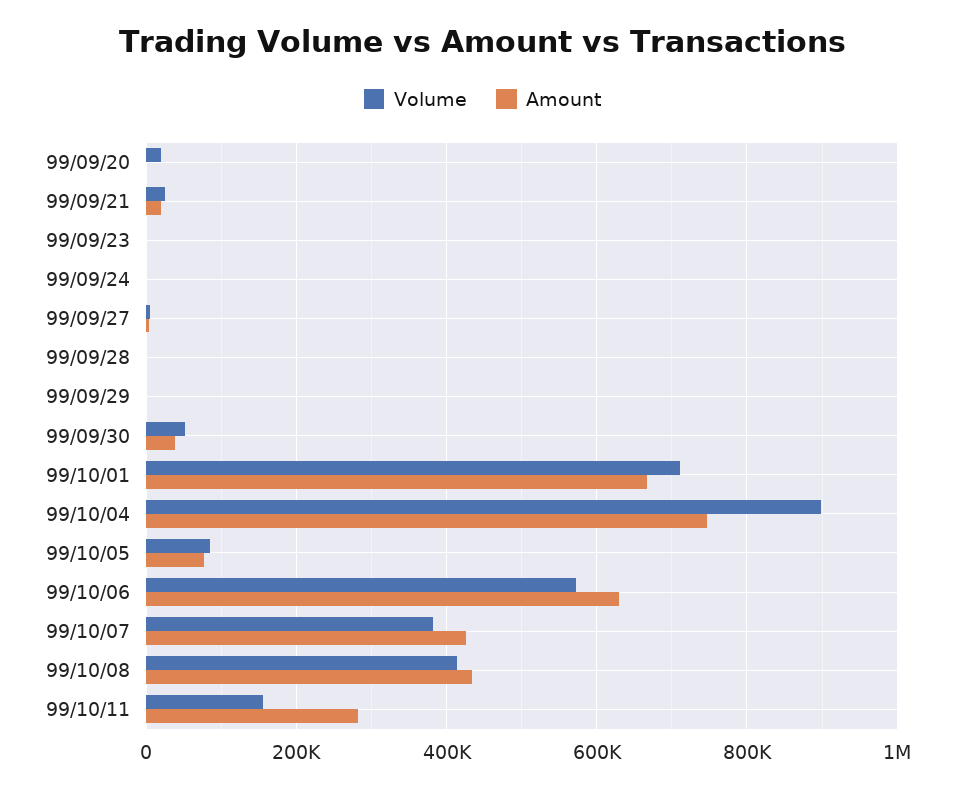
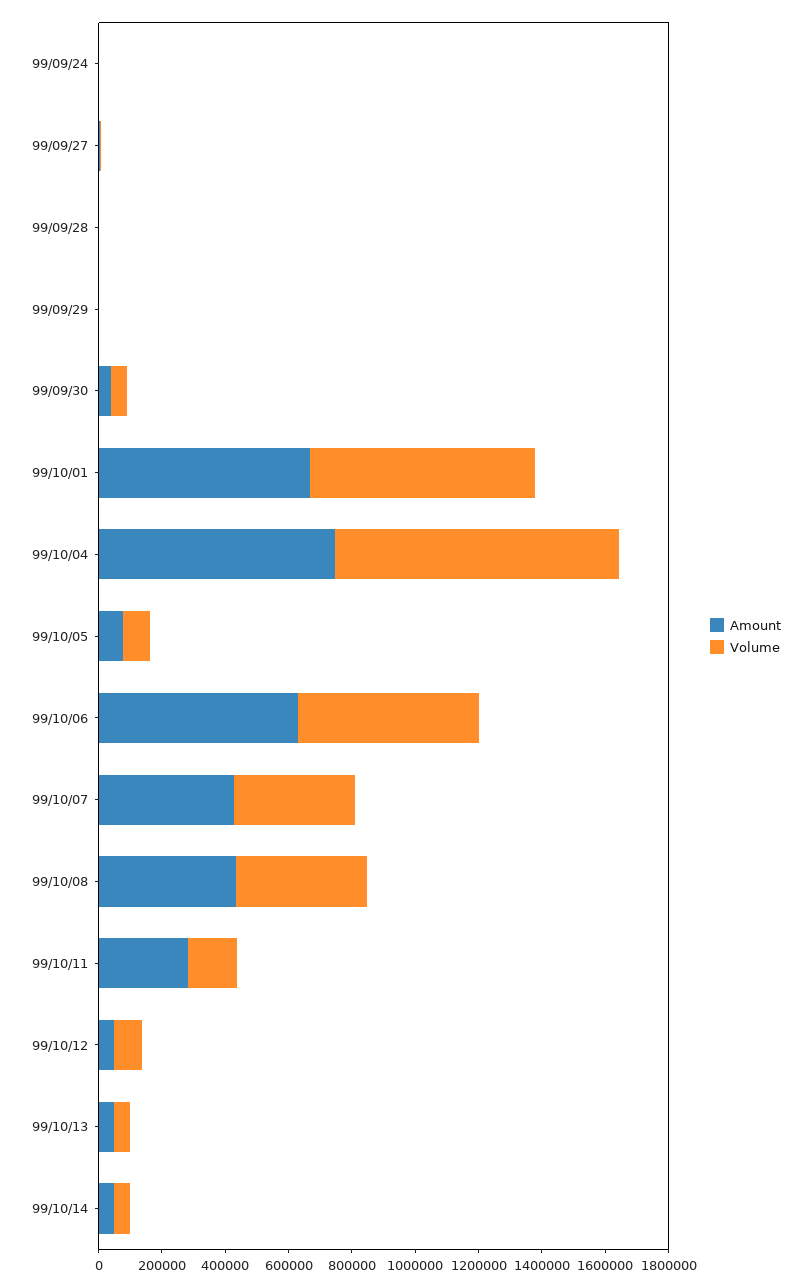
Volume, 99/09/20: 20000 -> none
Amount, 99/09/20: 0 -> none
Volume, 99/09/21: 20000 -> none
Amount, 99/09/21: 20000 -> none
Volume, 99/09/23: 0 -> none
Amount, 99/09/23: 0 -> none
Amount, 99/10/12: none -> 50000
Volume, 99/10/12: none -> 100000
Amount, 99/10/13: none -> 50000
Volume, 99/10/13: none -> 50000
Amount, 99/10/14: none -> 50000
Volume, 99/10/14: none -> 50000

